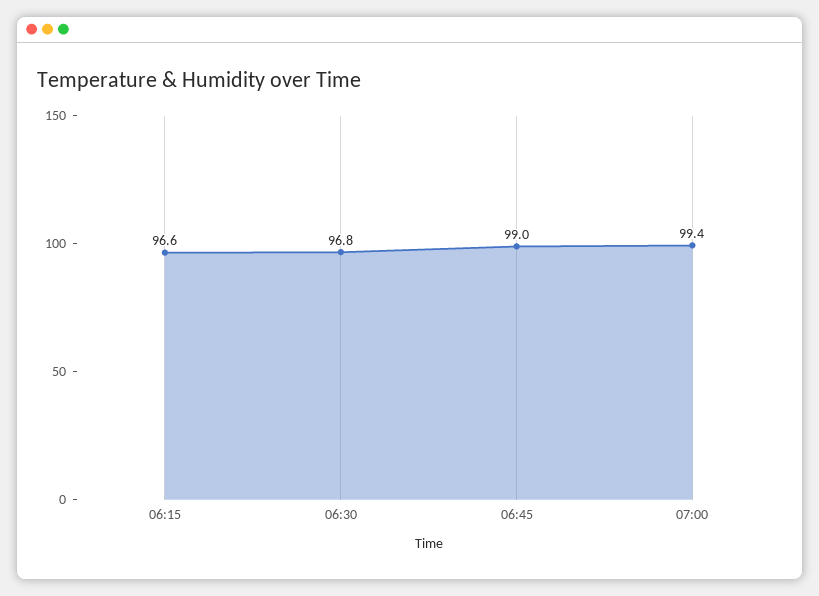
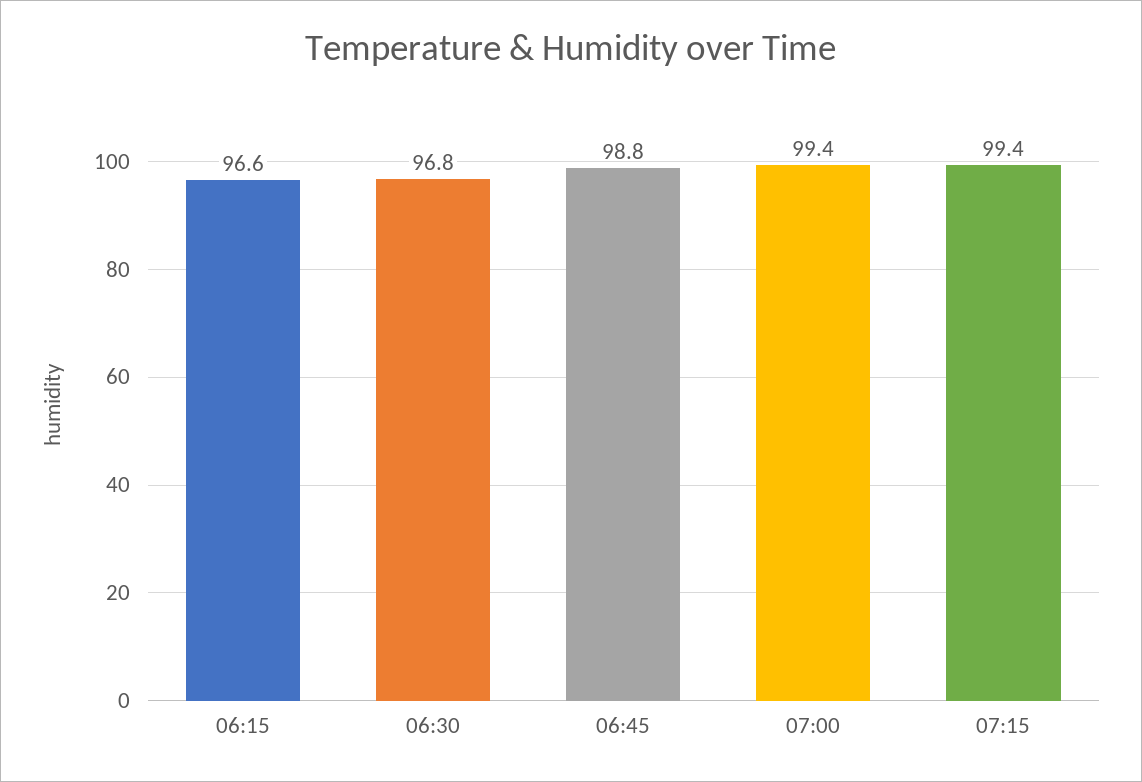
06:45: 99 -> 98.8
07:15: none -> 99.4

